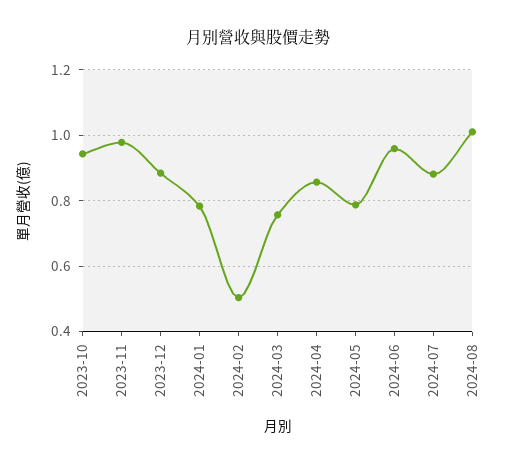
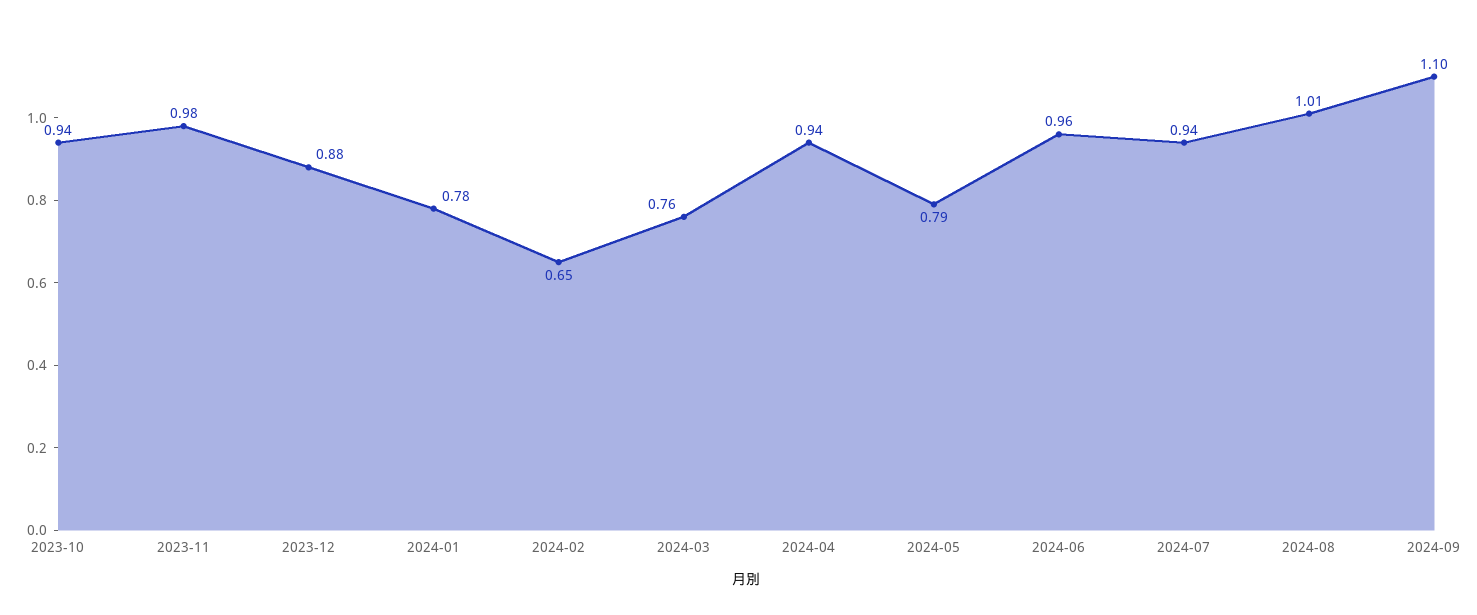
2024-02: 0.5 -> 0.65
2024-04: 0.86 -> 0.94
2024-07: 0.88 -> 0.94
2024-09: none -> 1.1

